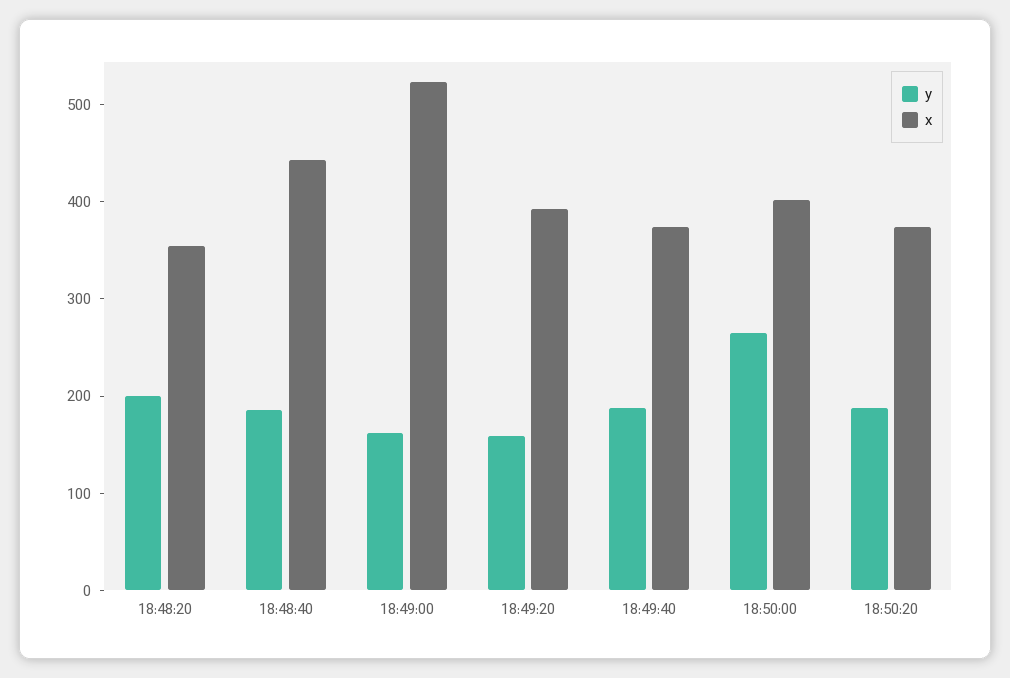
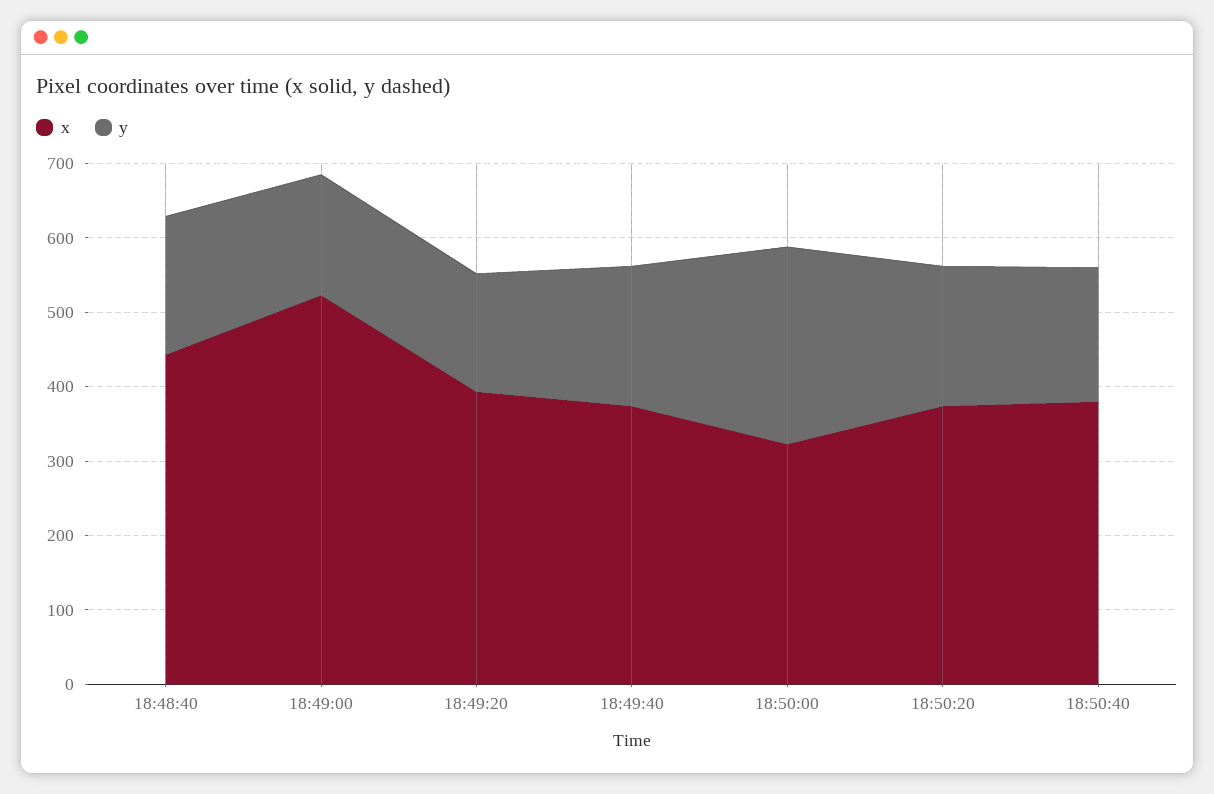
y, 18:48:20: 200 -> none
x, 18:48:20: 360 -> none
x, 18:50:00: 400 -> 320
x, 18:50:40: none -> 380
y, 18:50:40: none -> 180

